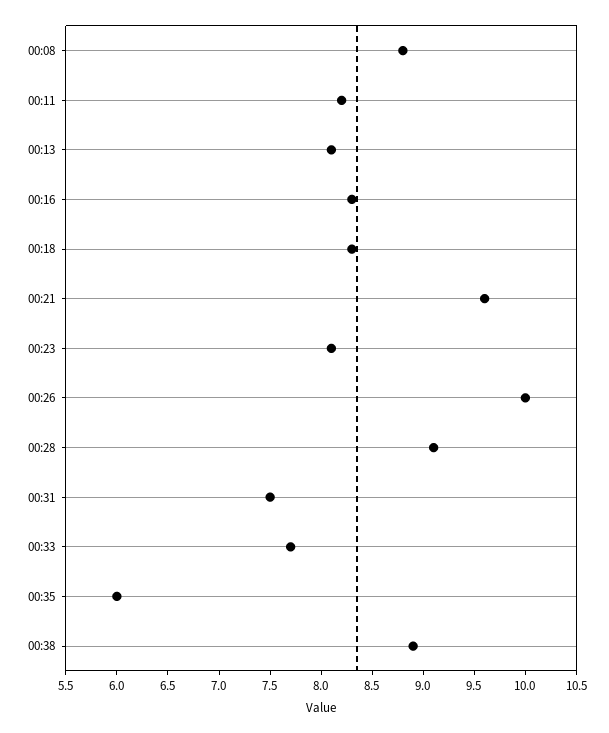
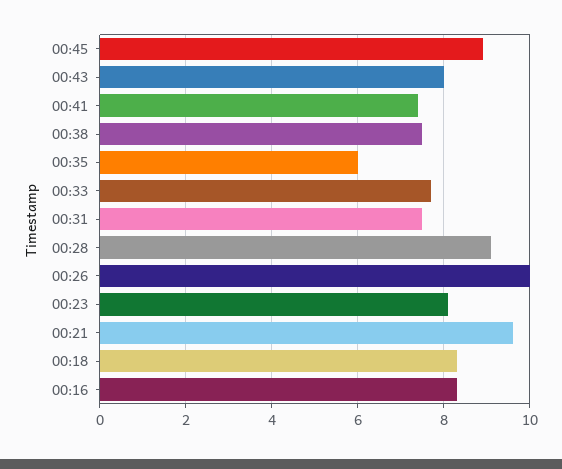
00:08: 8.8 -> none
00:11: 8.2 -> none
00:13: 8.1 -> none
00:38: 8.9 -> 7.5
00:45: none -> 9
00:43: none -> 8
00:41: none -> 7.5

